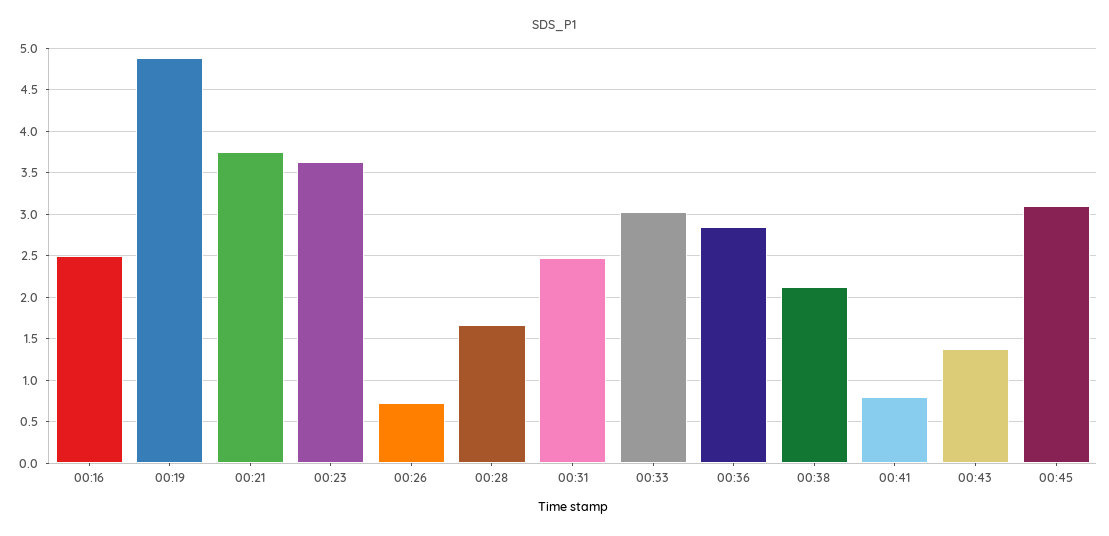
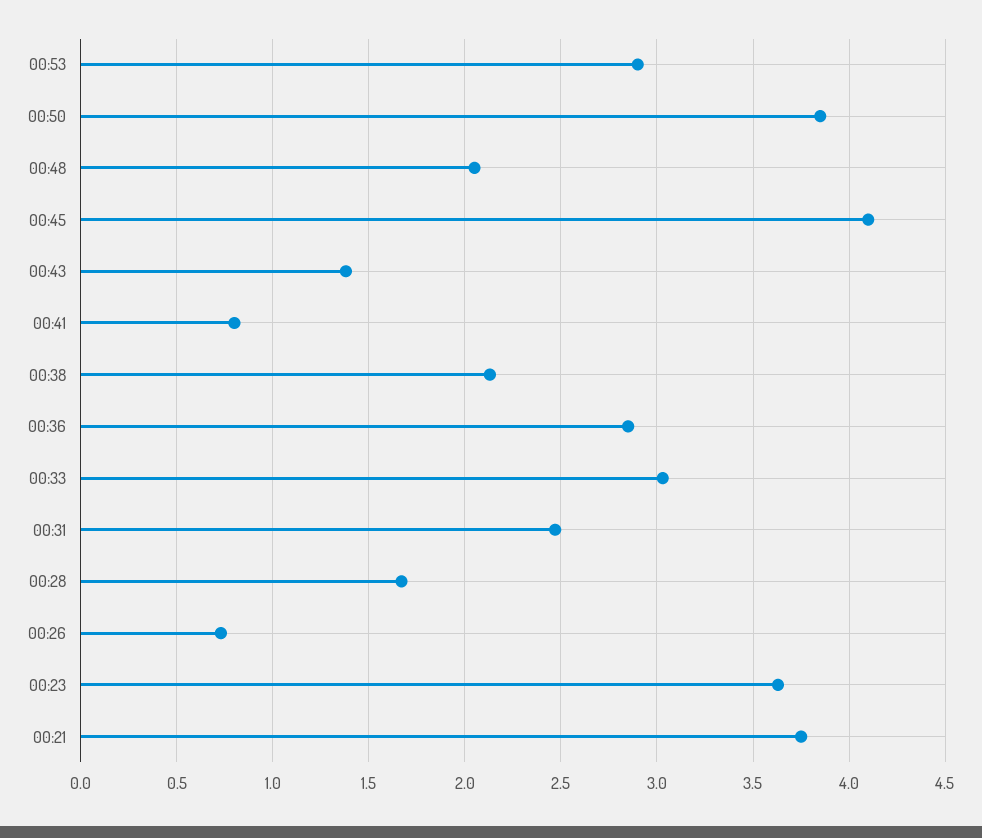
00:16: 2.5 -> none
00:19: 4.9 -> none
00:45: 3.1 -> 4.1
00:53: none -> 2.9
00:50: none -> 3.85
00:48: none -> 2.05

